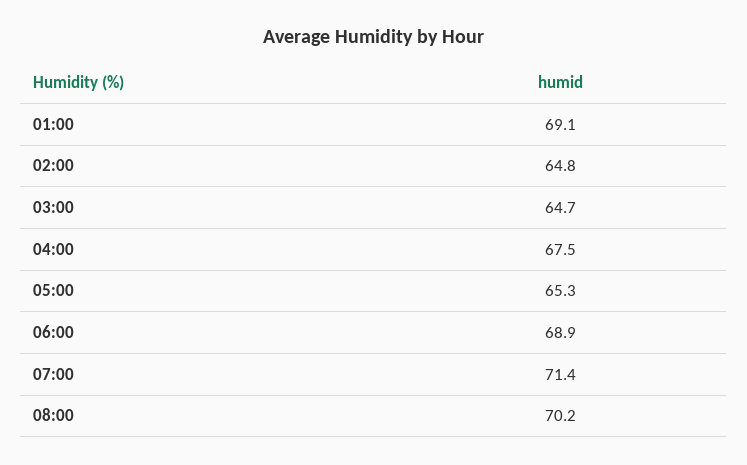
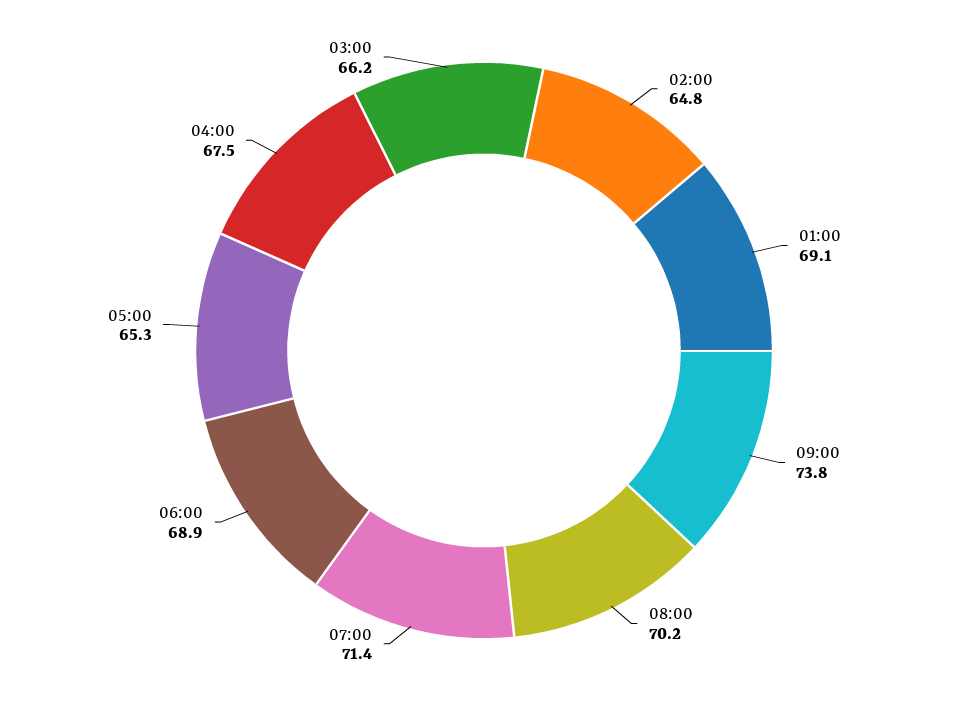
03:00: 64.7 -> 66.2
09:00: none -> 73.8

